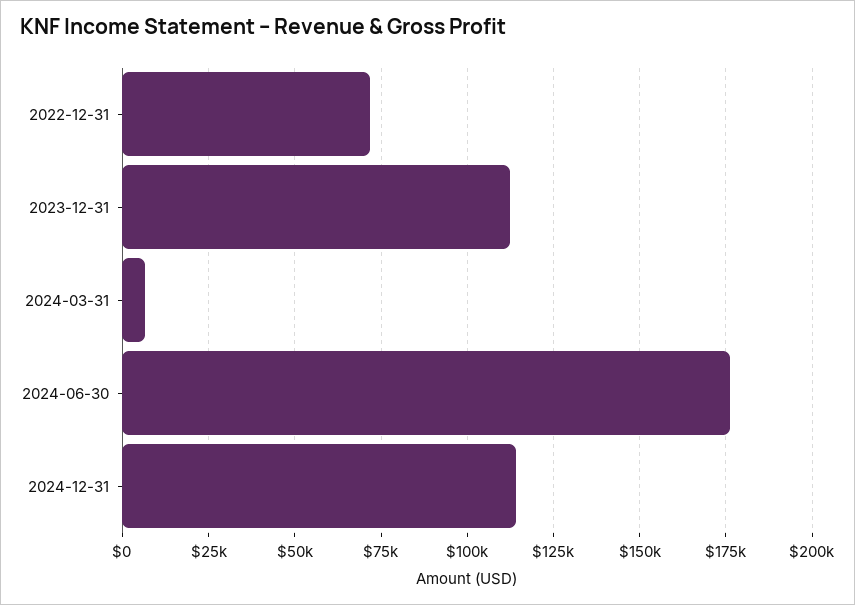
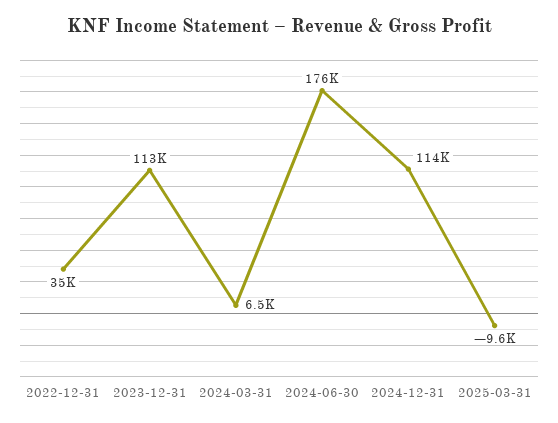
2022-12-31: 72500 -> 35000
2025-03-31: none -> -9600

